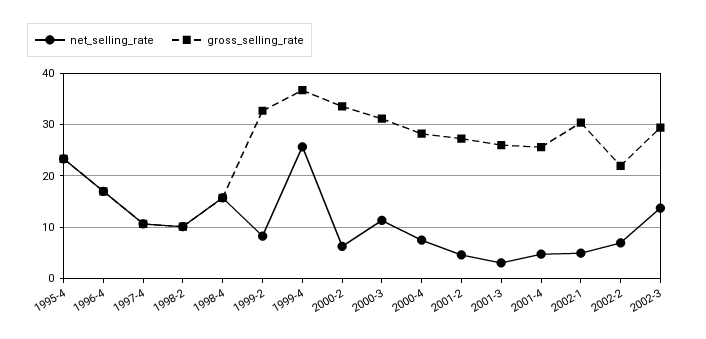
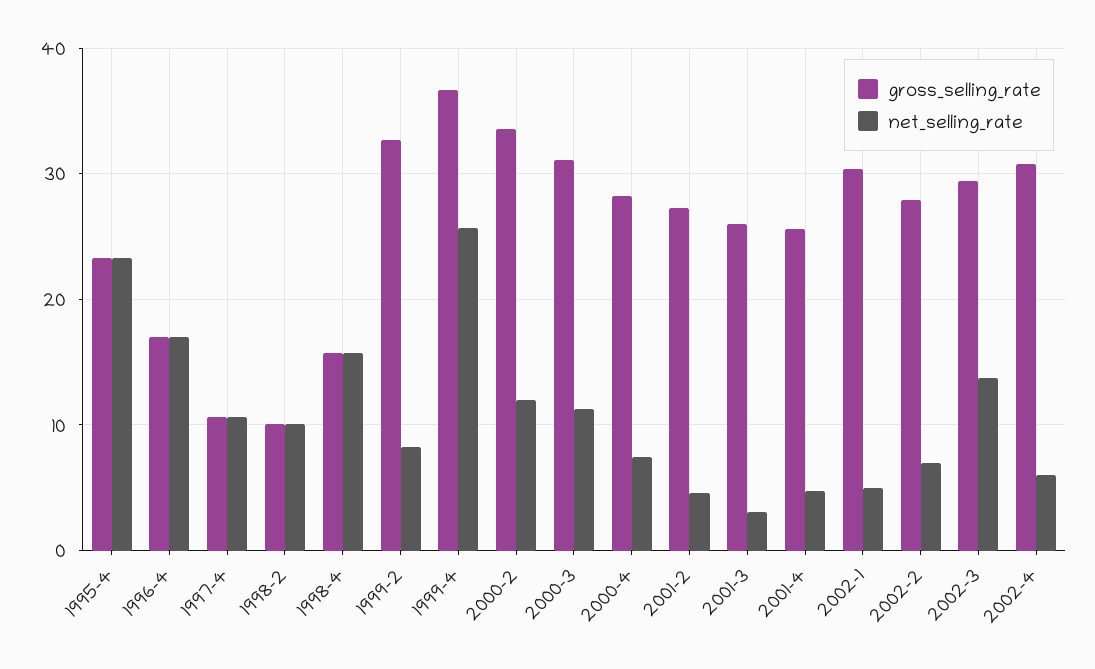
net_selling_rate, 2000-2: 6 -> 12
gross_selling_rate, 2002-2: 22 -> 28
gross_selling_rate, 2002-4: none -> 31
net_selling_rate, 2002-4: none -> 6

